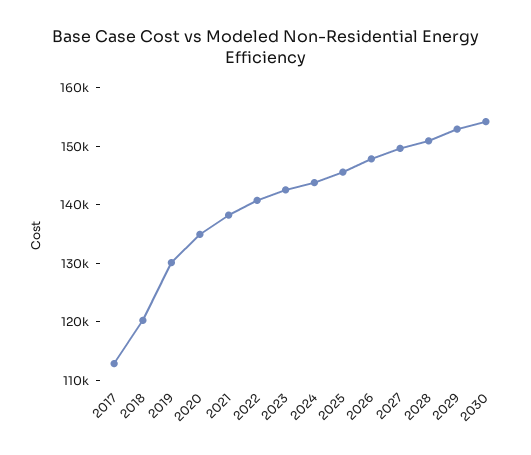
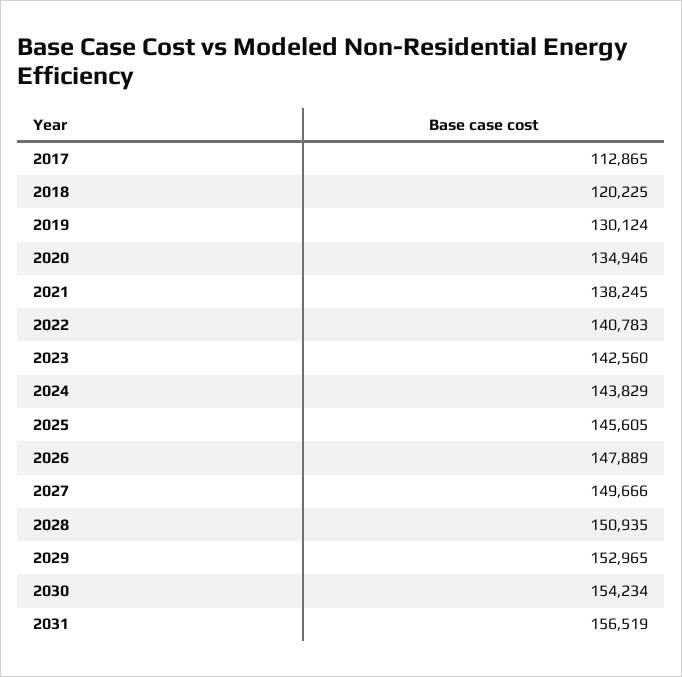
2031: none -> 156519

